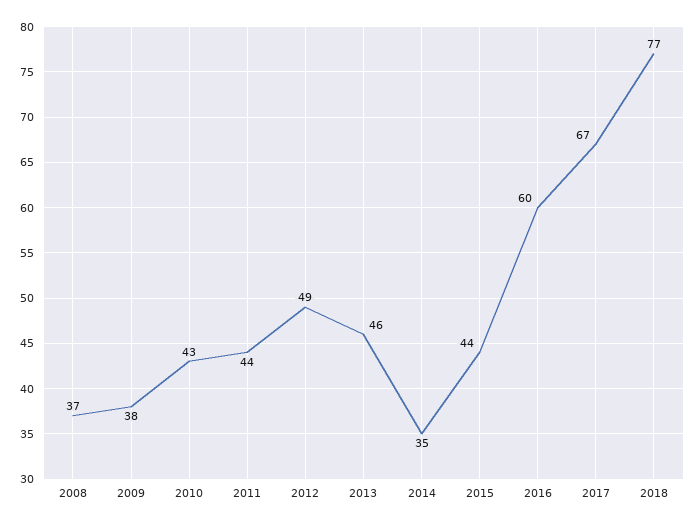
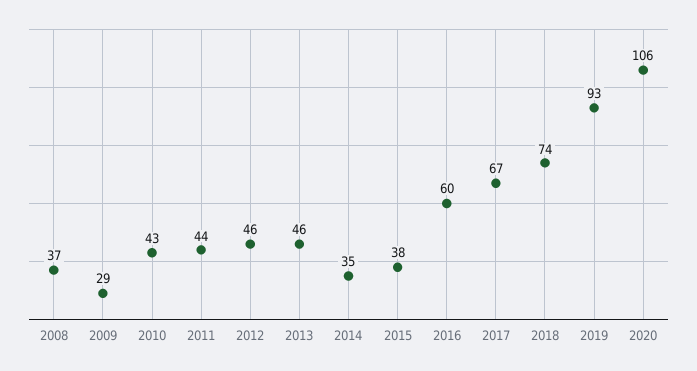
2009: 38 -> 29
2012: 49 -> 46
2015: 44 -> 38
2018: 77 -> 74
2019: none -> 93
2020: none -> 106

